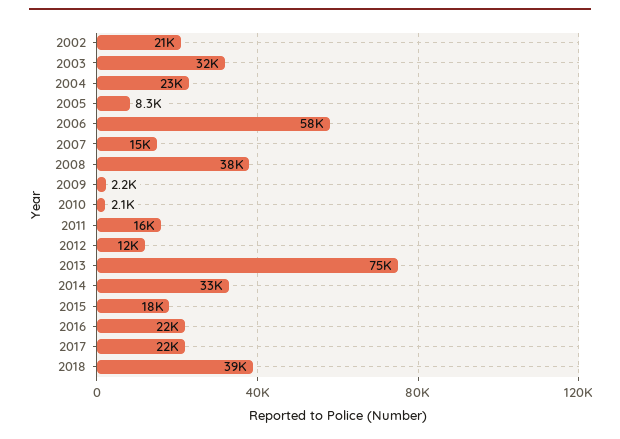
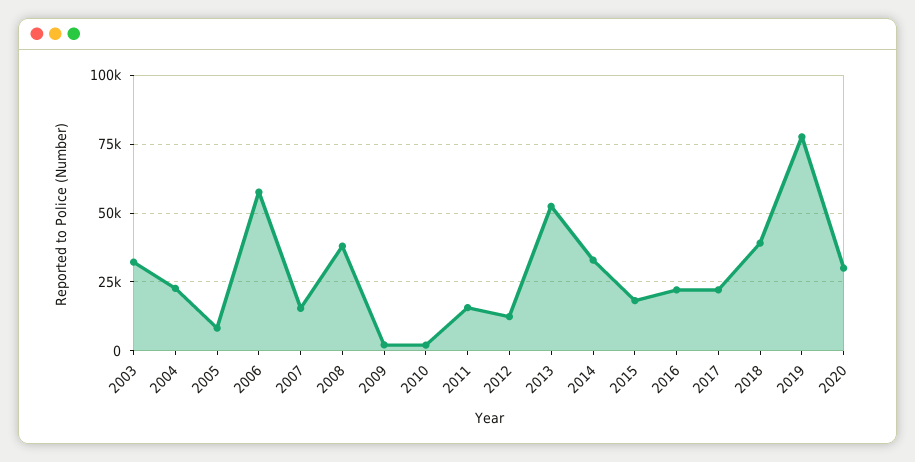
2002: 21000 -> none
2013: 75000 -> 52500
2019: none -> 77500
2020: none -> 30000

